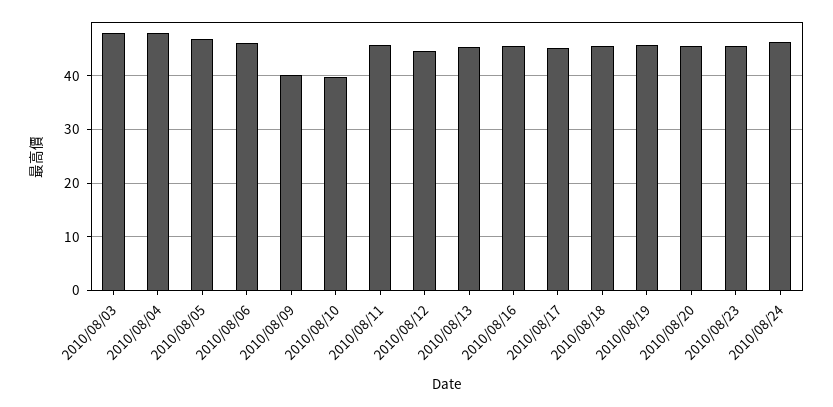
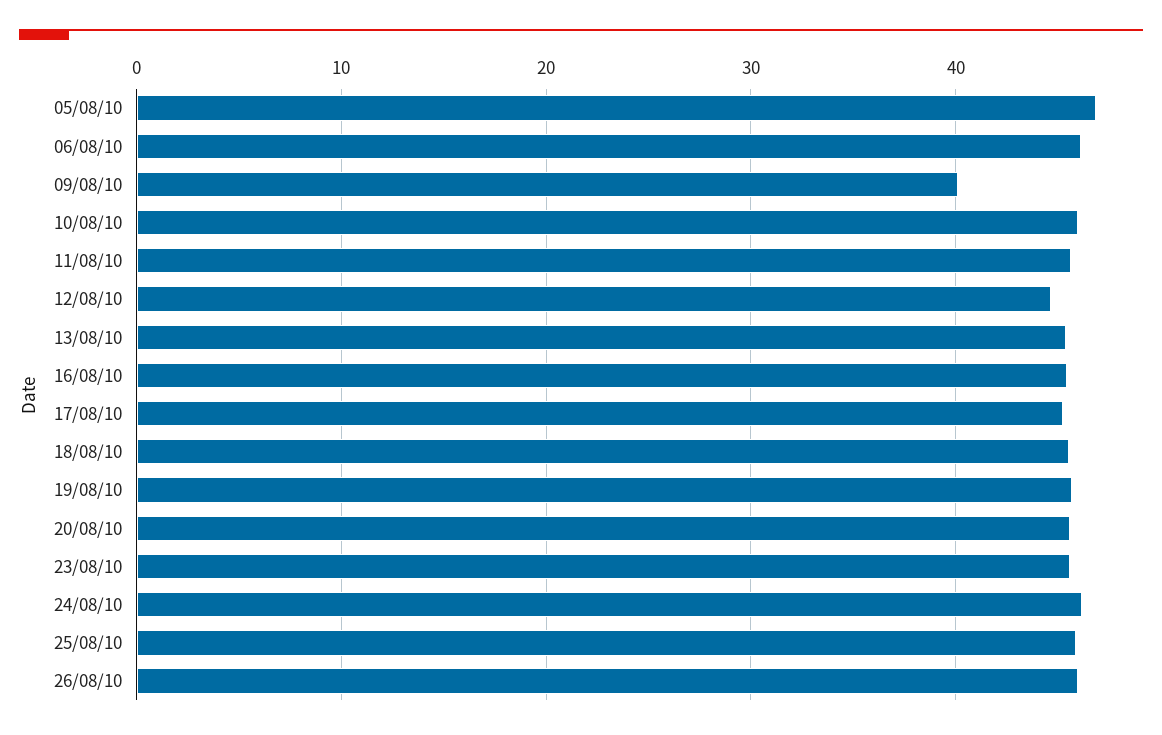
2010/08/03: 48 -> none
2010/08/04: 48 -> none
2010/08/10: 40 -> 46
25/08/10: none -> 46
26/08/10: none -> 46

